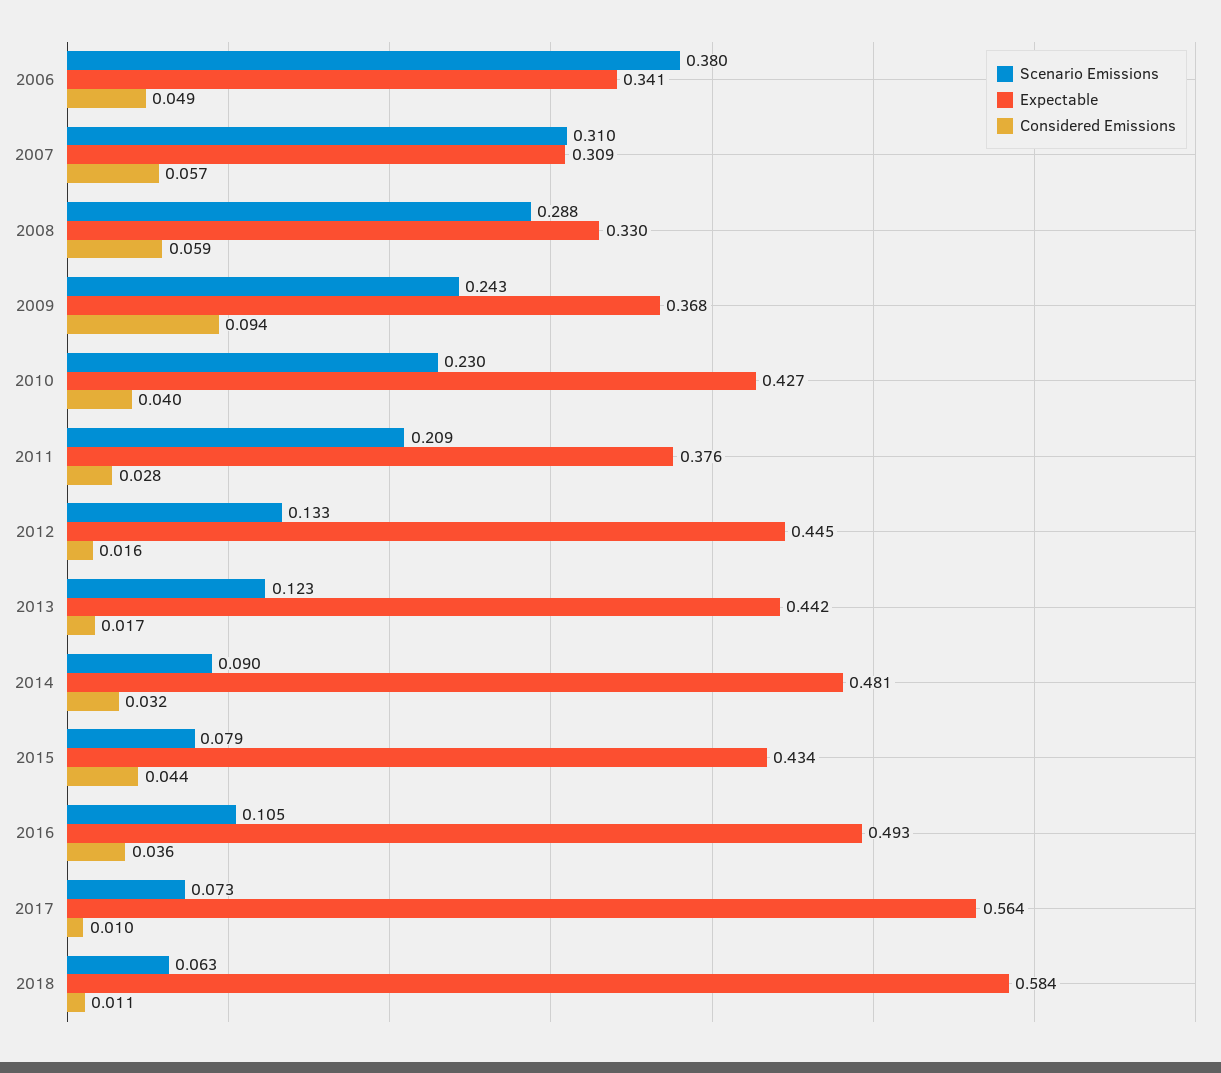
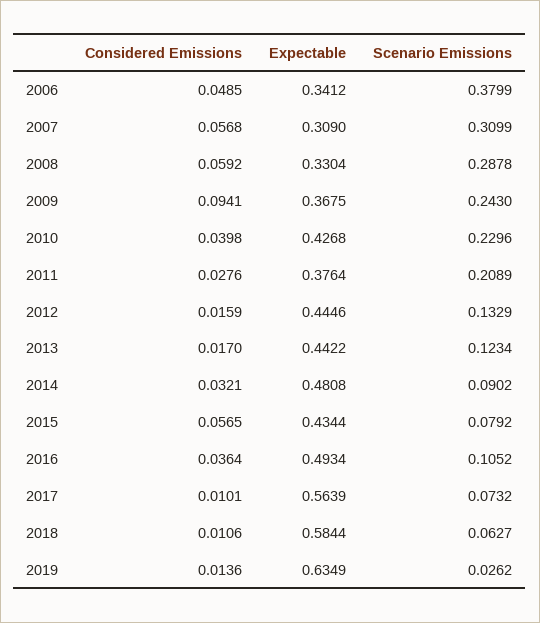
Considered Emissions, 2015: 0.044 -> 0.0565
Considered Emissions, 2019: none -> 0.0136
Expectable, 2019: none -> 0.6349
Scenario Emissions, 2019: none -> 0.0262

